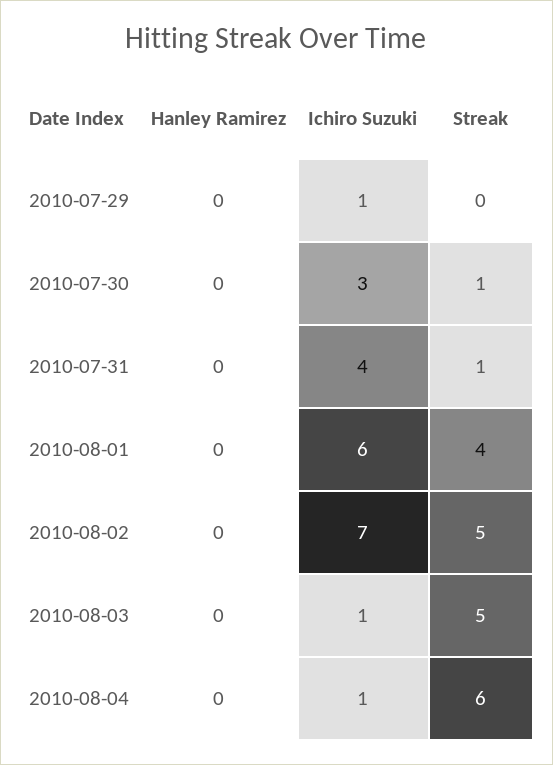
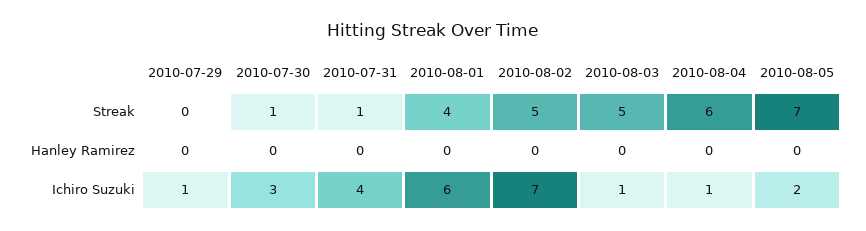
Streak, 2010-08-05: none -> 7
Hanley Ramirez, 2010-08-05: none -> 0
Ichiro Suzuki, 2010-08-05: none -> 2

